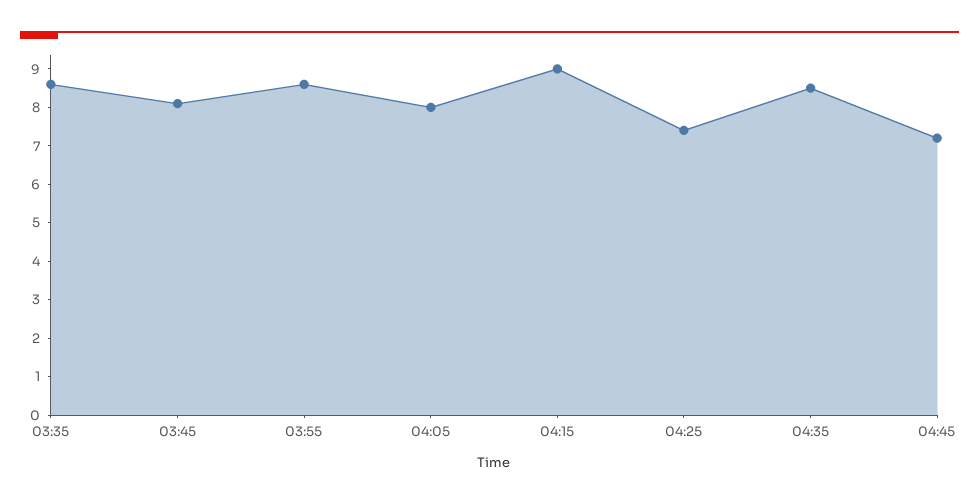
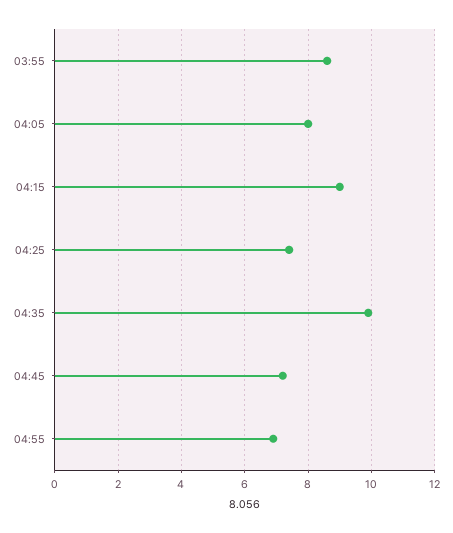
03:35: 8.5 -> none
03:45: 8 -> none
04:35: 8.5 -> 10
04:55: none -> 7

